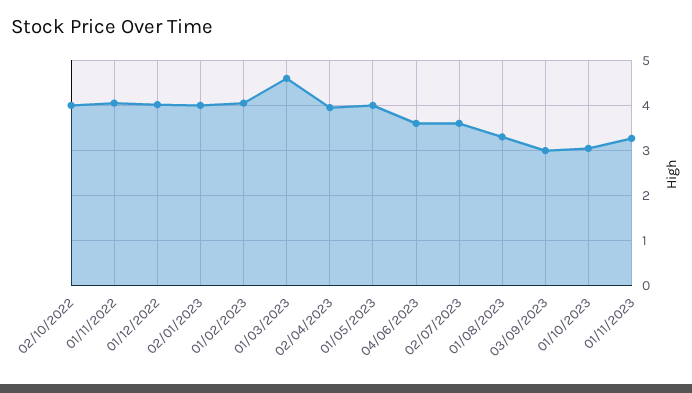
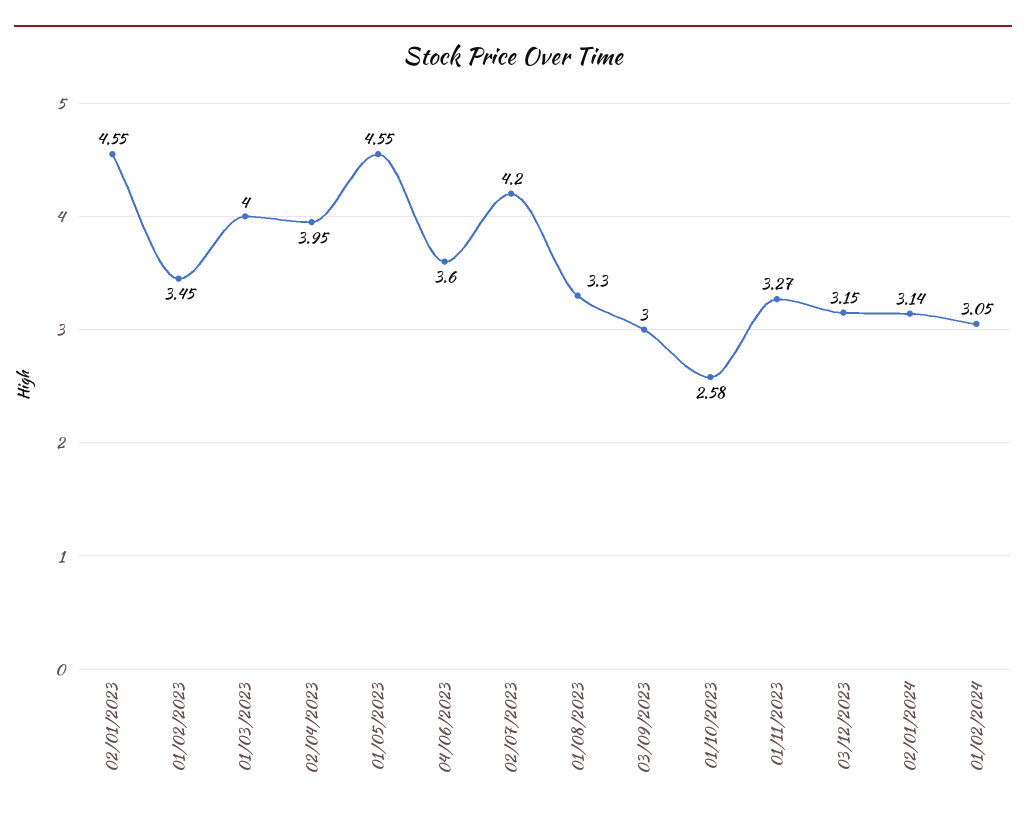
02/10/2022: 4 -> none
01/11/2022: 4 -> none
01/12/2022: 4 -> none
02/01/2023: 4 -> 4.55
01/02/2023: 4 -> 3.45
01/03/2023: 4.6 -> 4
01/05/2023: 4 -> 4.55
02/07/2023: 3.6 -> 4.2
01/10/2023: 3 -> 2.58
03/12/2023: none -> 3.15
02/01/2024: none -> 3.14
01/02/2024: none -> 3.05

